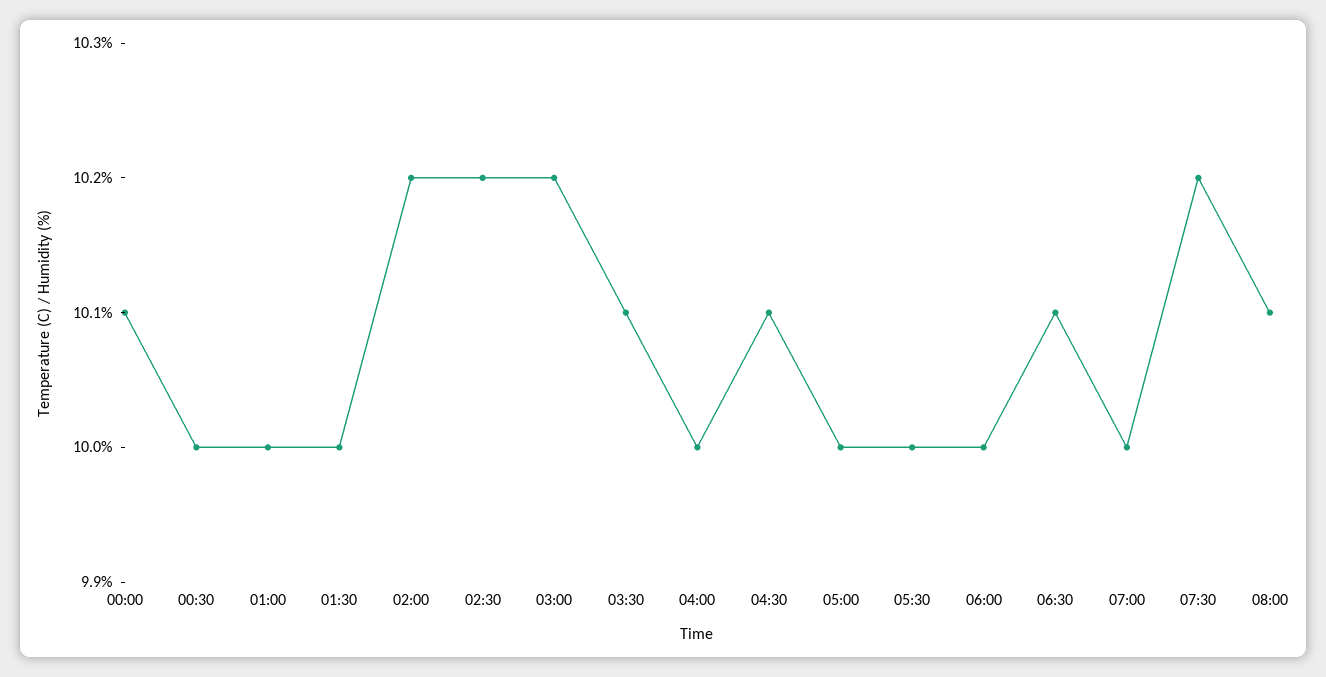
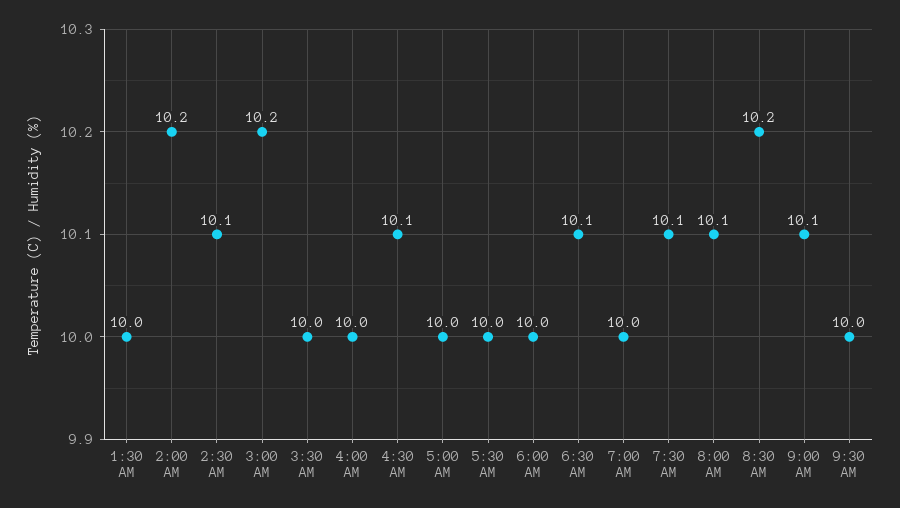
00:00: 10.1 -> none
00:30: 10 -> none
01:00: 10 -> none
02:30: 10.2 -> 10.1
03:30: 10.1 -> 10
07:30: 10.2 -> 10.1
8:30 AM: none -> 10.2
9:00 AM: none -> 10.1
9:30 AM: none -> 10

